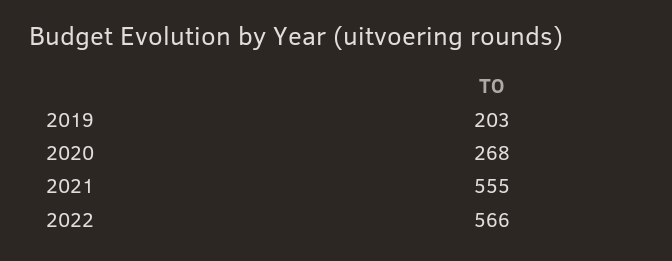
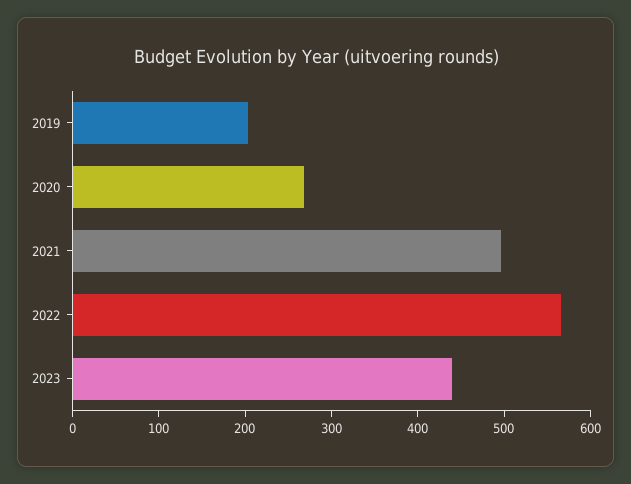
2021: 555 -> 500
2023: none -> 440

